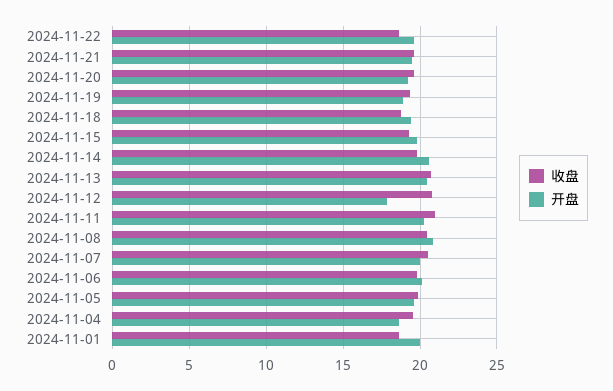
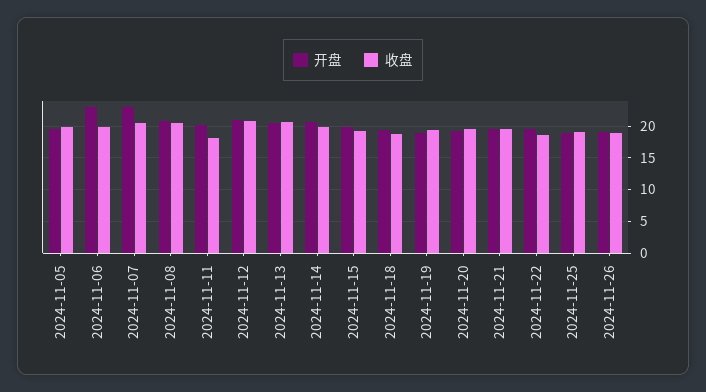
开盘, 2024-11-12: 18 -> 21
收盘, 2024-11-11: 21 -> 18
开盘, 2024-11-07: 20 -> 23
开盘, 2024-11-06: 20 -> 23
收盘, 2024-11-04: 19.5 -> none
开盘, 2024-11-04: 18.5 -> none
收盘, 2024-11-01: 18.5 -> none
开盘, 2024-11-01: 20 -> none
开盘, 2024-11-25: none -> 19
收盘, 2024-11-25: none -> 19
开盘, 2024-11-26: none -> 19
收盘, 2024-11-26: none -> 19

